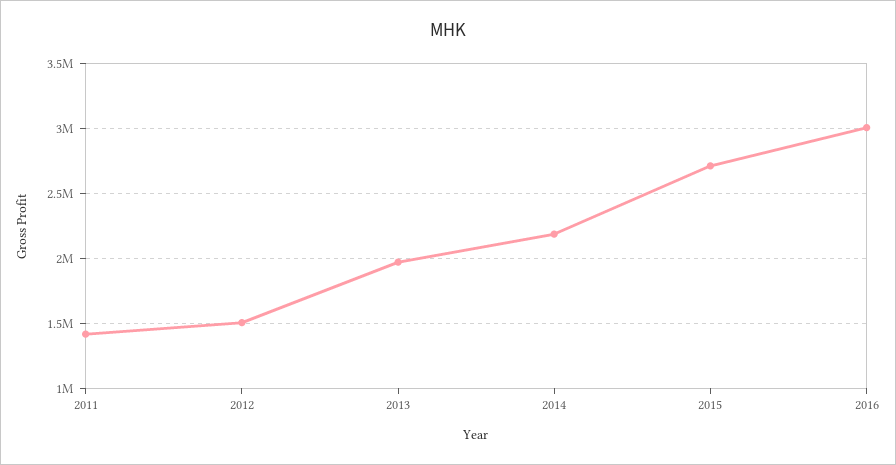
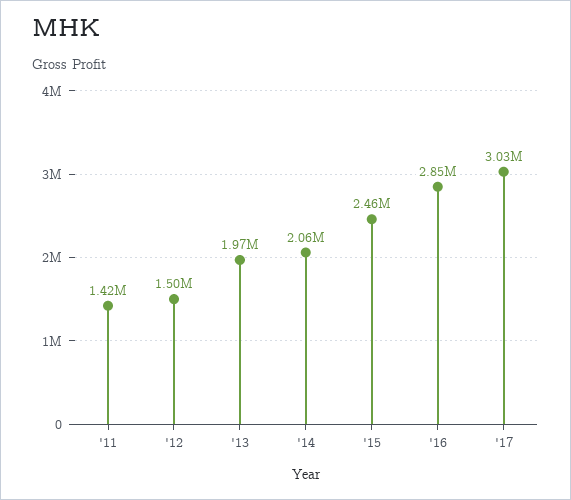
2014: 2200000 -> 2060000
2015: 2700000 -> 2460000
2016: 3000000 -> 2850000
'17: none -> 3030000

